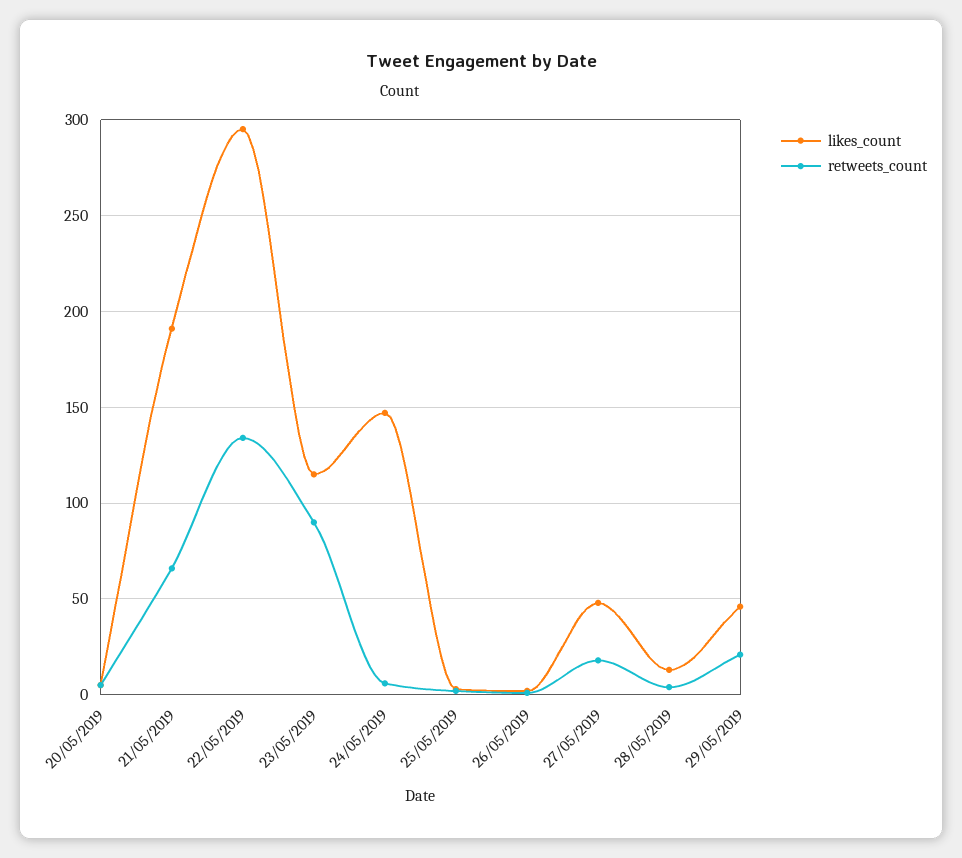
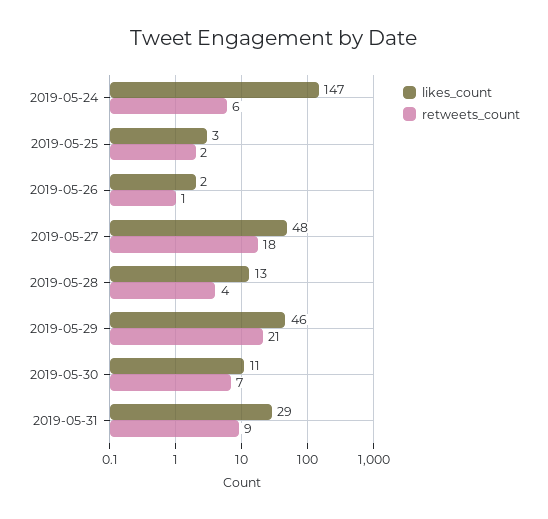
likes_count, 20/05/2019: 5 -> none
retweets_count, 20/05/2019: 5 -> none
likes_count, 21/05/2019: 190 -> none
retweets_count, 21/05/2019: 65 -> none
likes_count, 22/05/2019: 295 -> none
retweets_count, 22/05/2019: 135 -> none
likes_count, 23/05/2019: 115 -> none
retweets_count, 23/05/2019: 90 -> none
likes_count, 2019-05-30: none -> 11
retweets_count, 2019-05-30: none -> 7
likes_count, 2019-05-31: none -> 29
retweets_count, 2019-05-31: none -> 9

